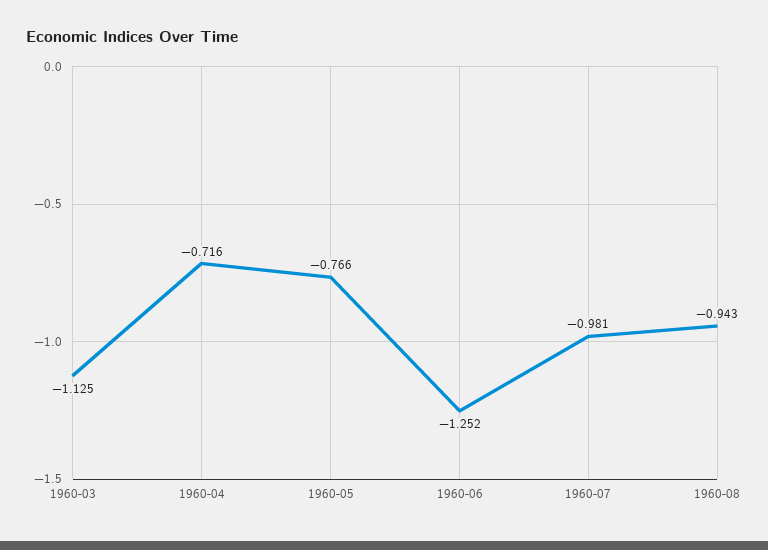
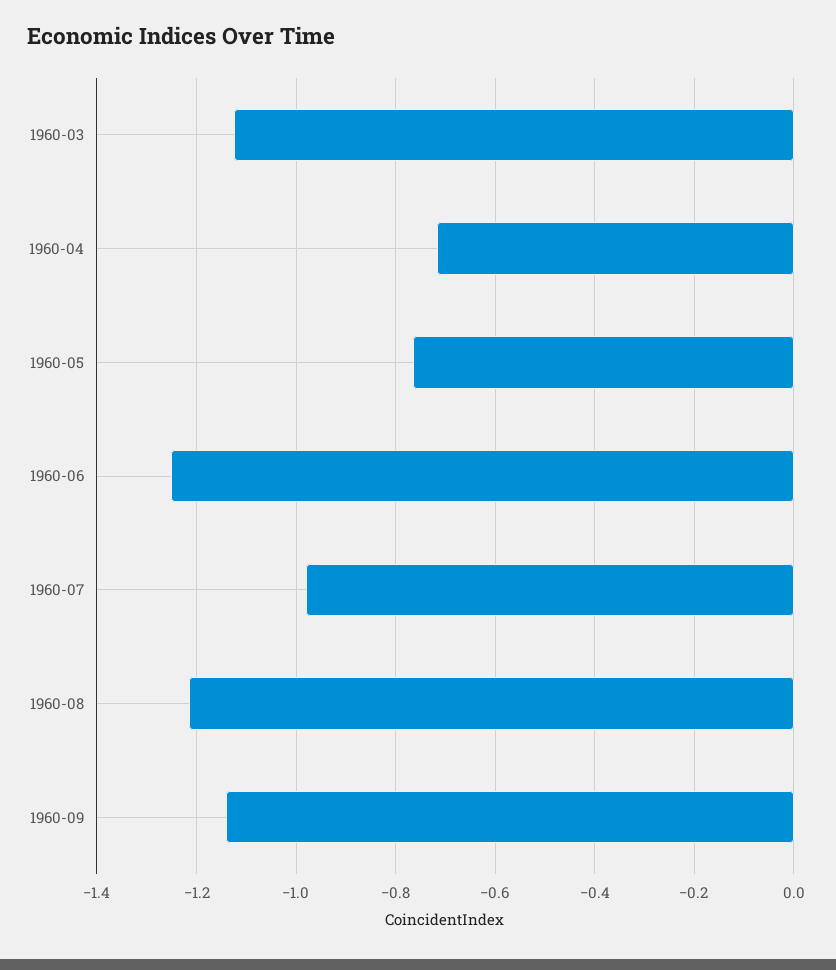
1960-08: -0.943 -> -1.22
1960-09: none -> -1.14

